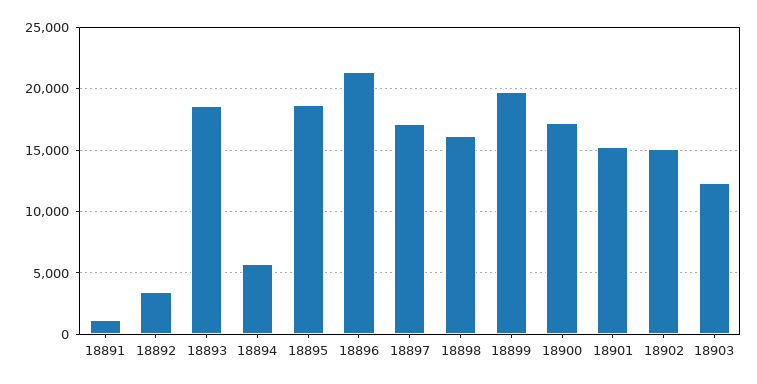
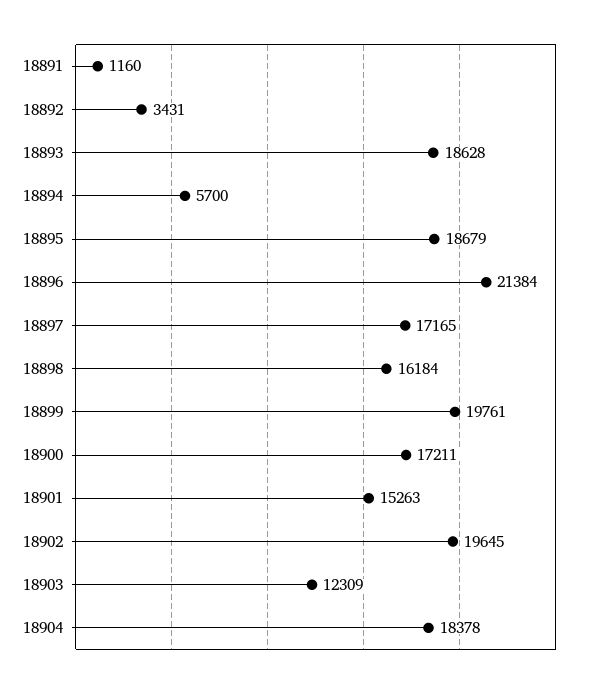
18902: 15000 -> 19645
18904: none -> 18378

